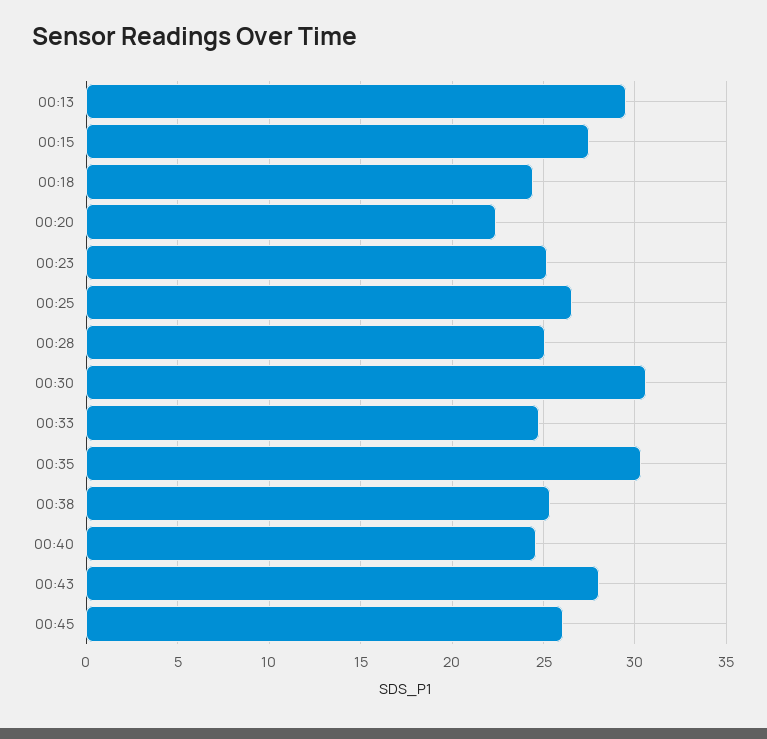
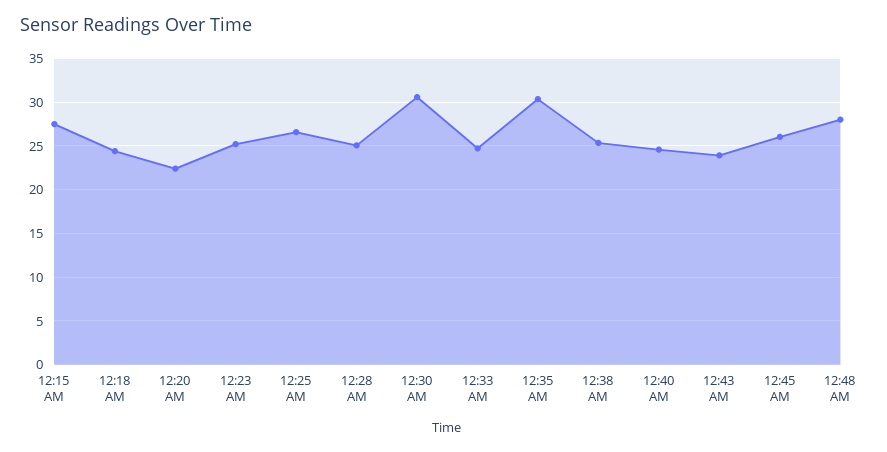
00:13: 29.5 -> none
00:43: 28 -> 24
12:48 AM: none -> 28

